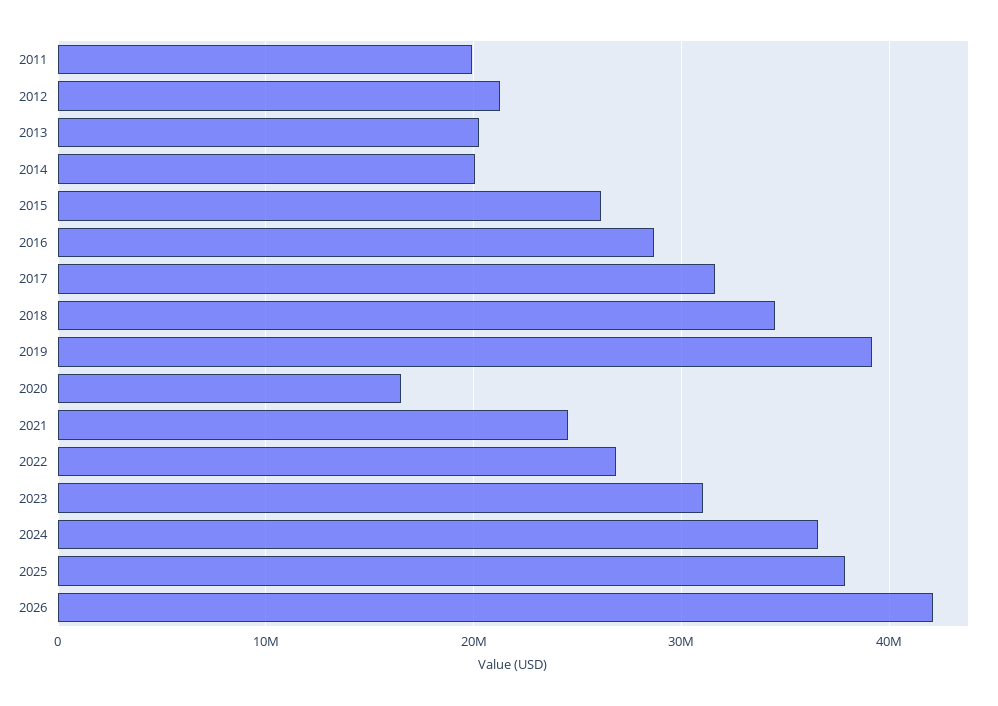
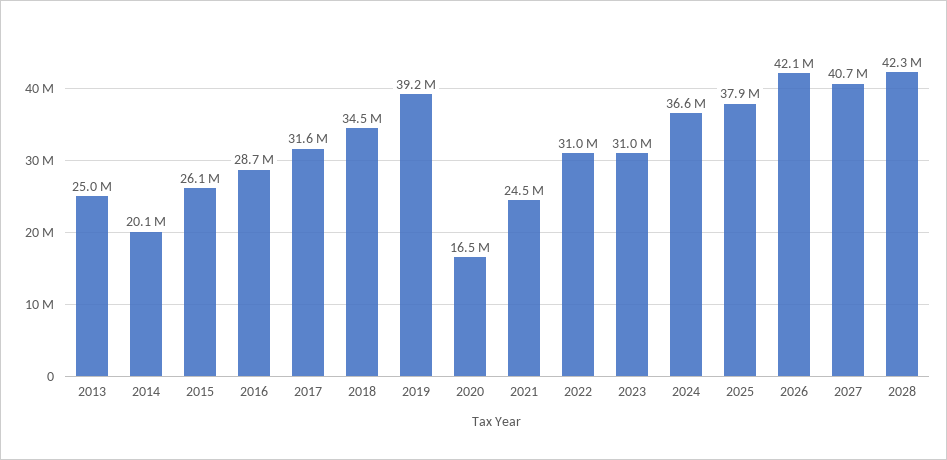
2011: 20000000 -> none
2012: 21000000 -> none
2013: 20000000 -> 25000000
2022: 27000000 -> 31000000
2027: none -> 40700000
2028: none -> 42300000

